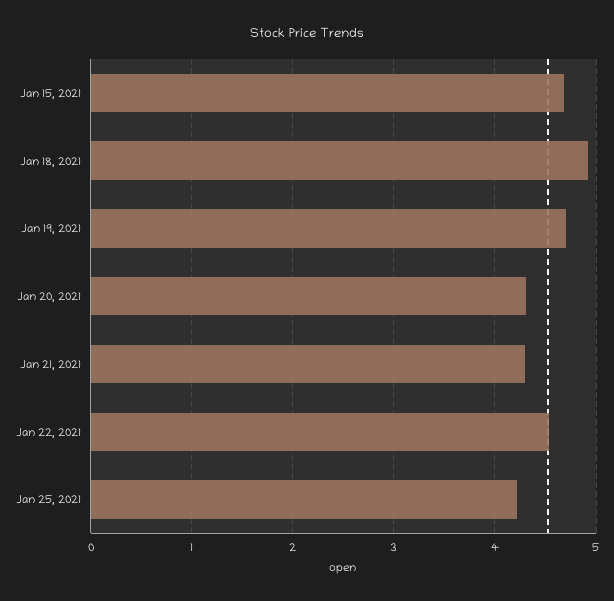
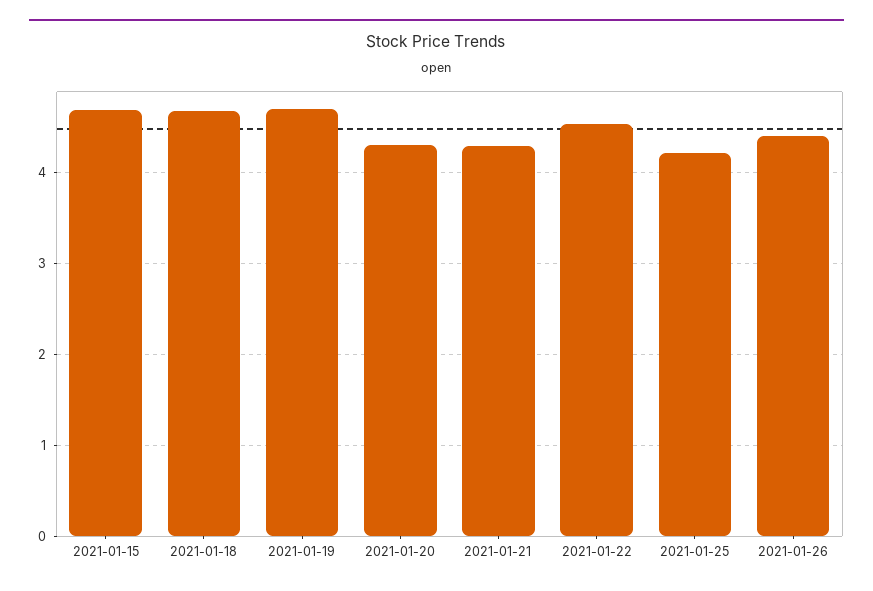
Jan 18, 2021: 4.9 -> 4.7
2021-01-26: none -> 4.4

